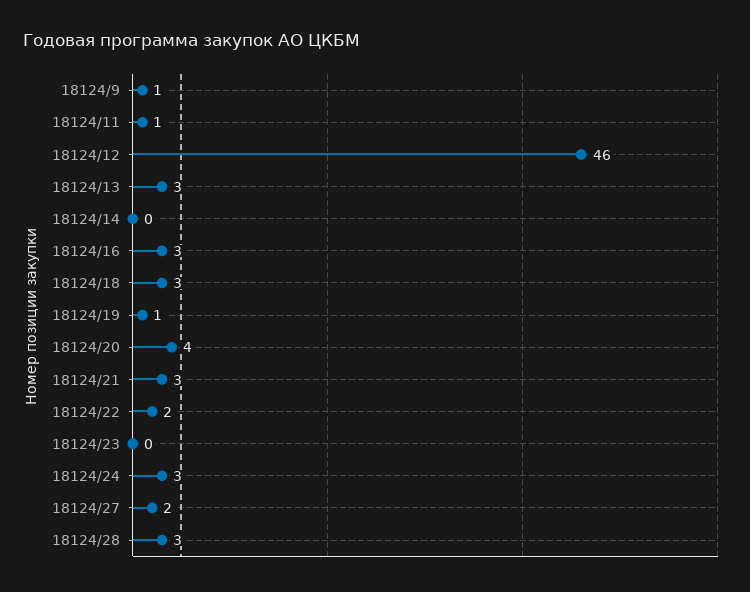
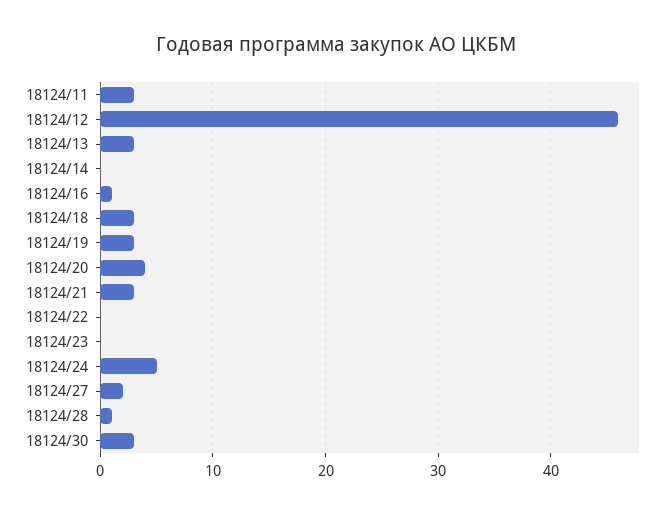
18124/9: 1 -> none
18124/11: 1 -> 3
18124/16: 3 -> 1
18124/19: 1 -> 3
18124/22: 2 -> 0
18124/24: 3 -> 5
18124/28: 3 -> 1
18124/30: none -> 3

